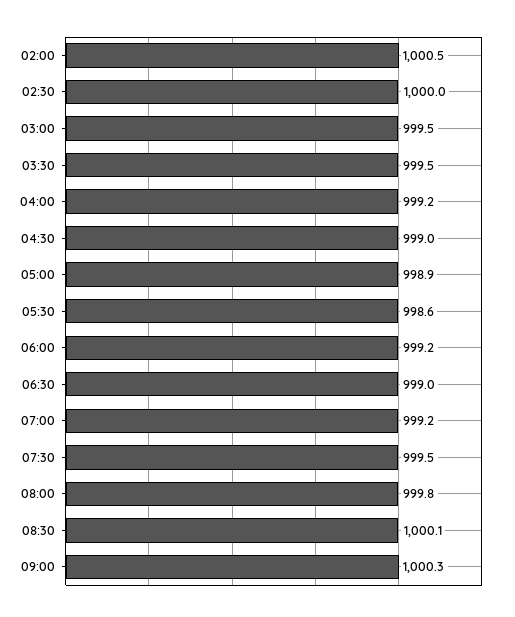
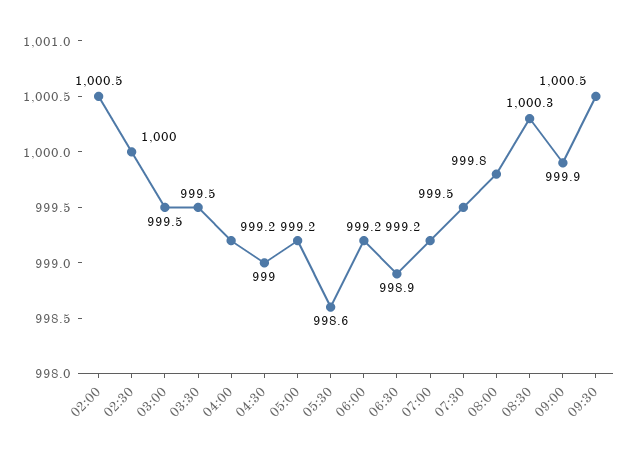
05:00: 998.9 -> 999.2
06:30: 999 -> 998.9
08:30: 1000.1 -> 1000.3
09:00: 1000.3 -> 999.9
09:30: none -> 1000.5

